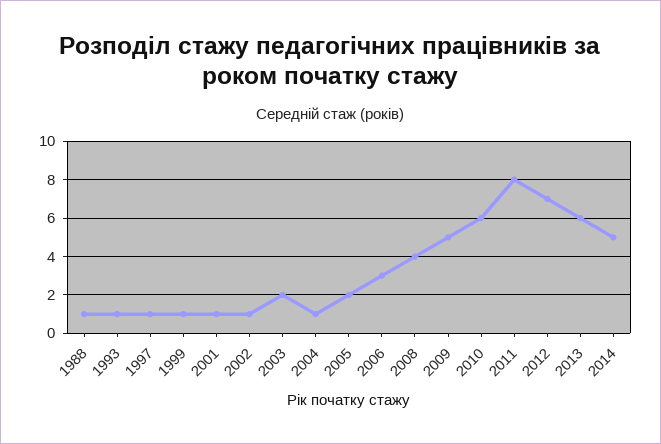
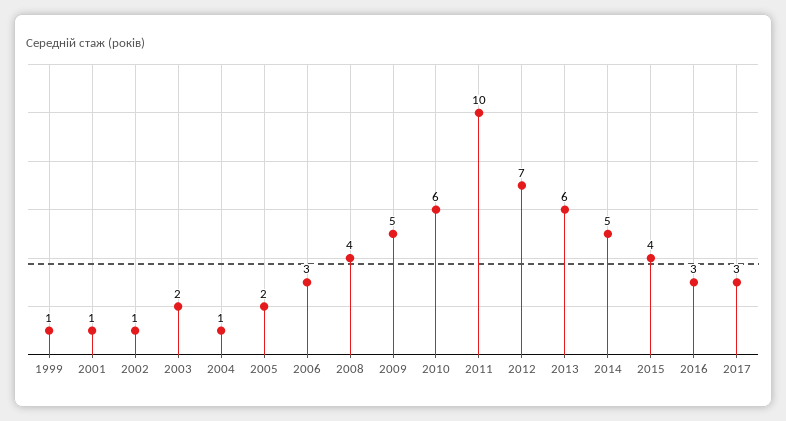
1988: 1 -> none
1993: 1 -> none
1997: 1 -> none
2011: 8 -> 10
2015: none -> 4
2016: none -> 3
2017: none -> 3

